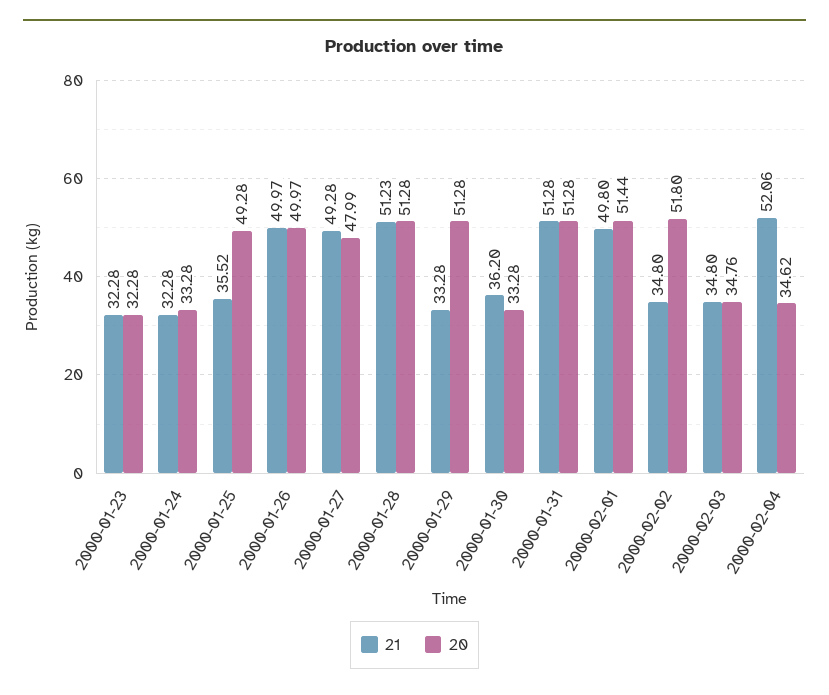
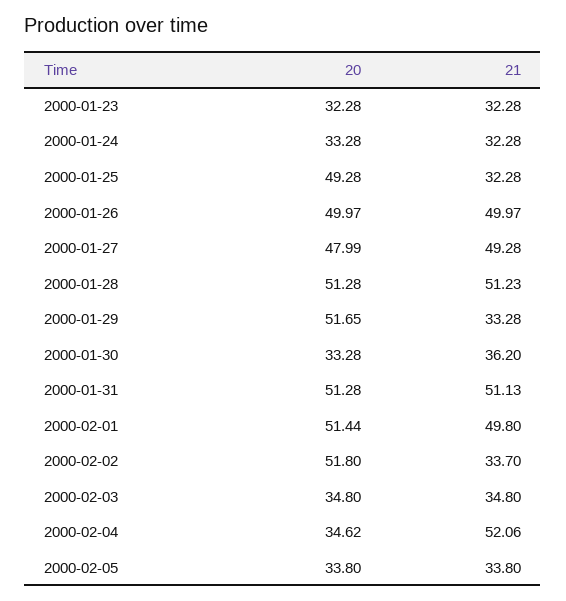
21, 2000-01-25: 35.52 -> 32.28
20, 2000-01-29: 51.28 -> 51.65
21, 2000-01-31: 51.28 -> 51.13
21, 2000-02-02: 34.8 -> 33.7
20, 2000-02-03: 34.76 -> 34.8
20, 2000-02-05: none -> 33.8
21, 2000-02-05: none -> 33.8

